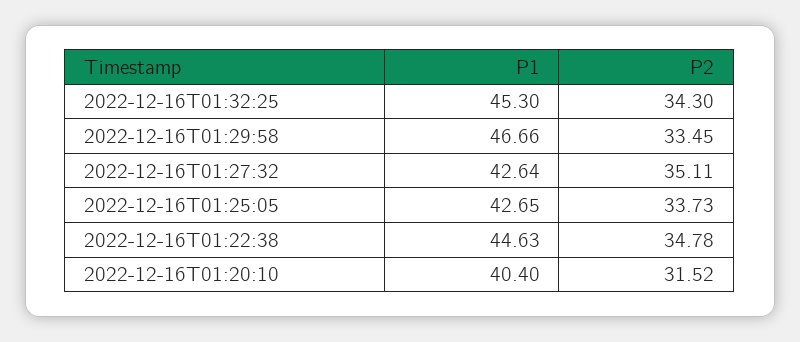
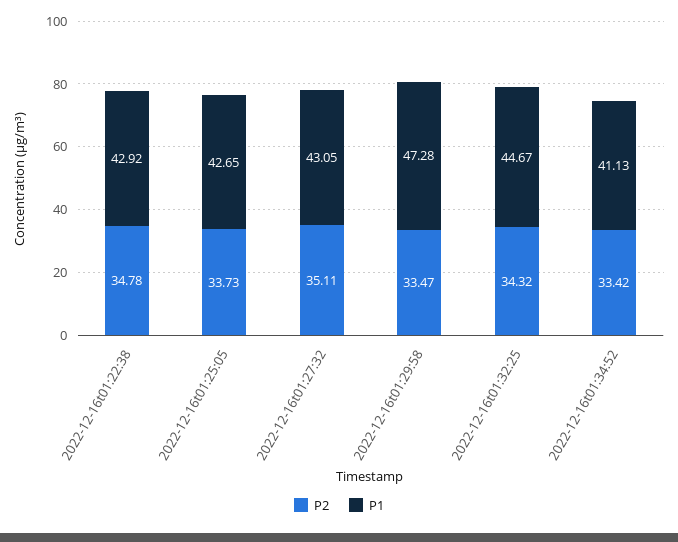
P1, 2022-12-16T01:32:25: 45.3 -> 44.67
P2, 2022-12-16T01:32:25: 34.3 -> 34.32
P1, 2022-12-16T01:29:58: 46.66 -> 47.28
P2, 2022-12-16T01:29:58: 33.45 -> 33.47
P1, 2022-12-16T01:27:32: 42.64 -> 43.05
P1, 2022-12-16T01:22:38: 44.63 -> 42.92
P1, 2022-12-16T01:20:10: 40.4 -> none
P2, 2022-12-16T01:20:10: 31.52 -> none
P2, 2022-12-16t01:34:52: none -> 33.42
P1, 2022-12-16t01:34:52: none -> 41.13

